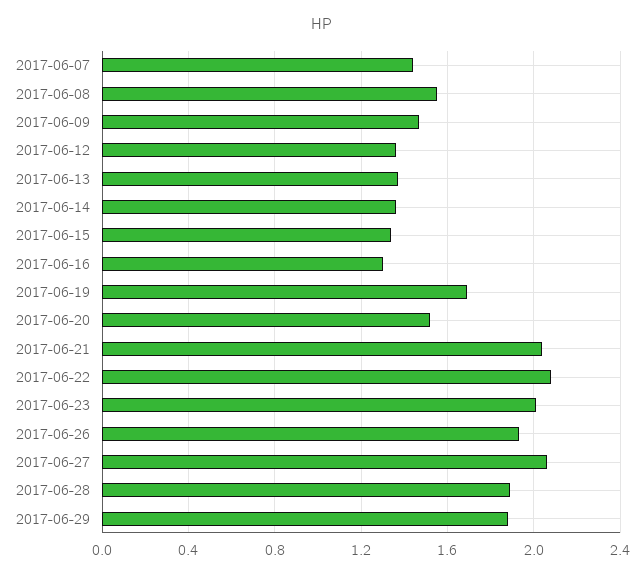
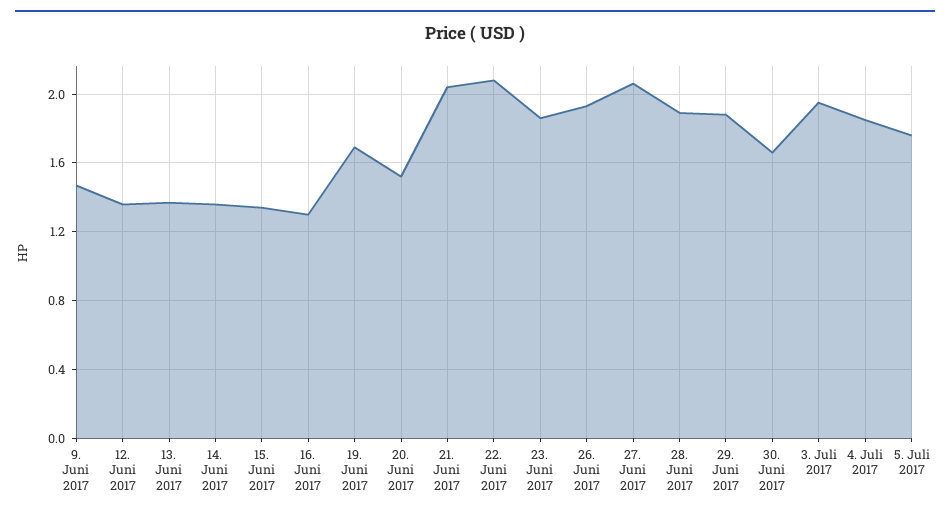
2017-06-07: 1.45 -> none
2017-06-08: 1.55 -> none
2017-06-23: 2 -> 1.85
30. Juni 2017: none -> 1.65
3. Juli 2017: none -> 1.95
4. Juli 2017: none -> 1.85
5. Juli 2017: none -> 1.75

